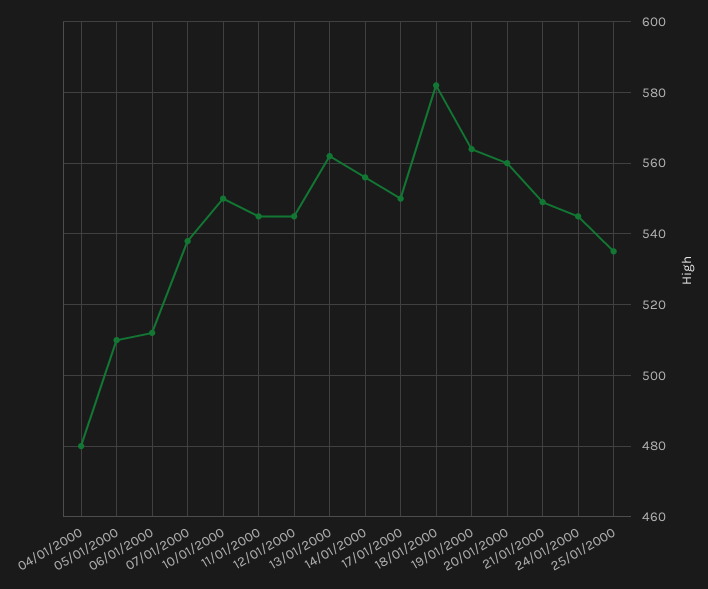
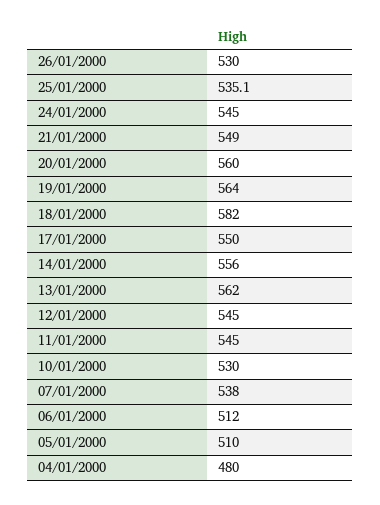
10/01/2000: 550 -> 530
26/01/2000: none -> 530

